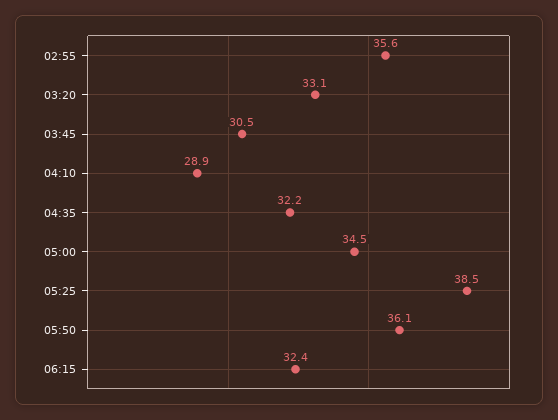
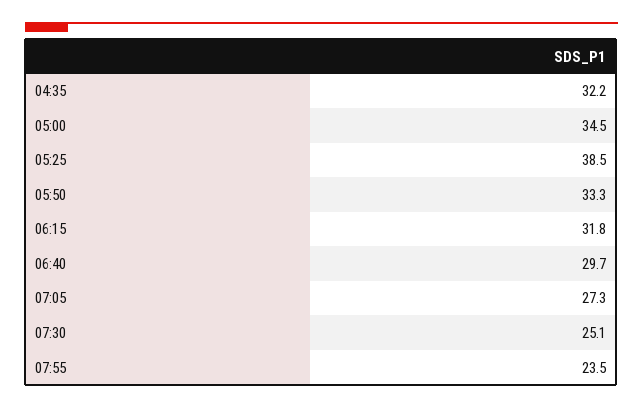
02:55: 35.6 -> none
03:20: 33.1 -> none
03:45: 30.5 -> none
04:10: 28.9 -> none
05:50: 36.1 -> 33.3
06:15: 32.4 -> 31.8
06:40: none -> 29.7
07:05: none -> 27.3
07:30: none -> 25.1
07:55: none -> 23.5

